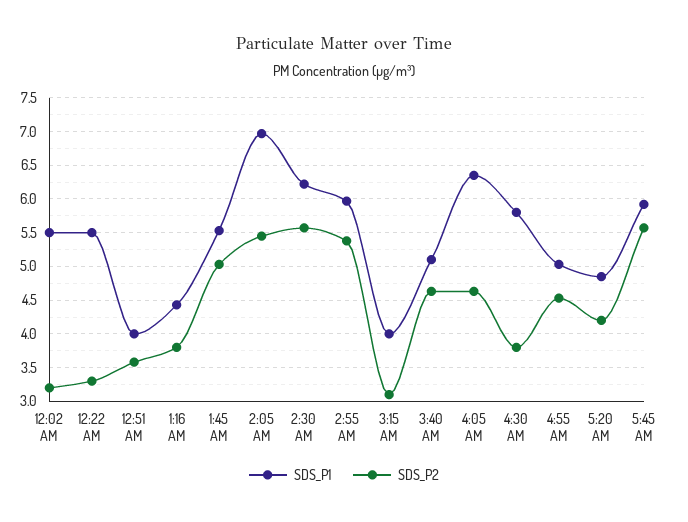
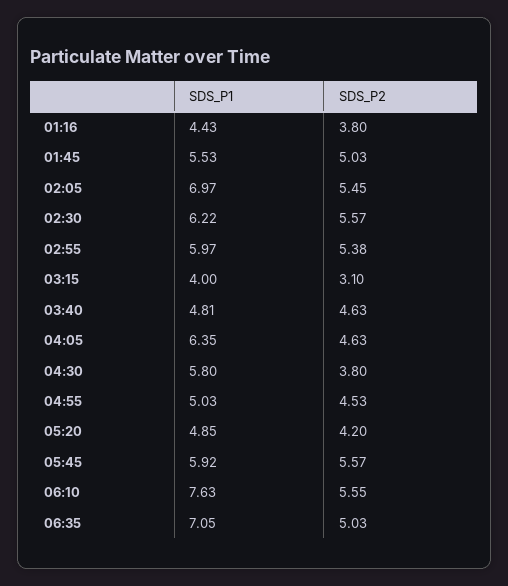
SDS_P1, 12:02 AM: 5.5 -> none
SDS_P2, 12:02 AM: 3.2 -> none
SDS_P1, 12:22 AM: 5.5 -> none
SDS_P2, 12:22 AM: 3.3 -> none
SDS_P1, 12:51 AM: 4 -> none
SDS_P2, 12:51 AM: 3.6 -> none
SDS_P1, 3:40 AM: 5.1 -> 4.81
SDS_P1, 06:10: none -> 7.63
SDS_P2, 06:10: none -> 5.55
SDS_P1, 06:35: none -> 7.05
SDS_P2, 06:35: none -> 5.03

